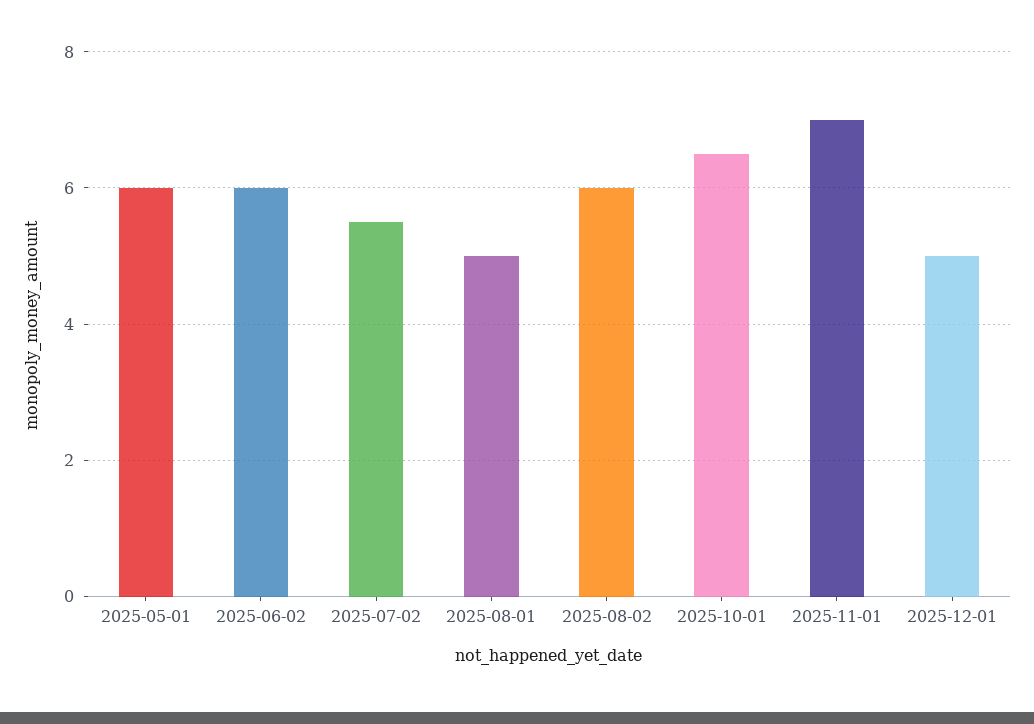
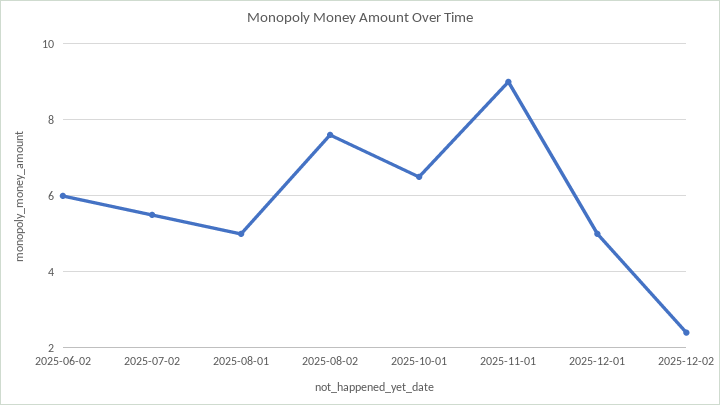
2025-05-01: 6 -> none
2025-08-02: 6 -> 7.6
2025-11-01: 7 -> 9
2025-12-02: none -> 2.4

